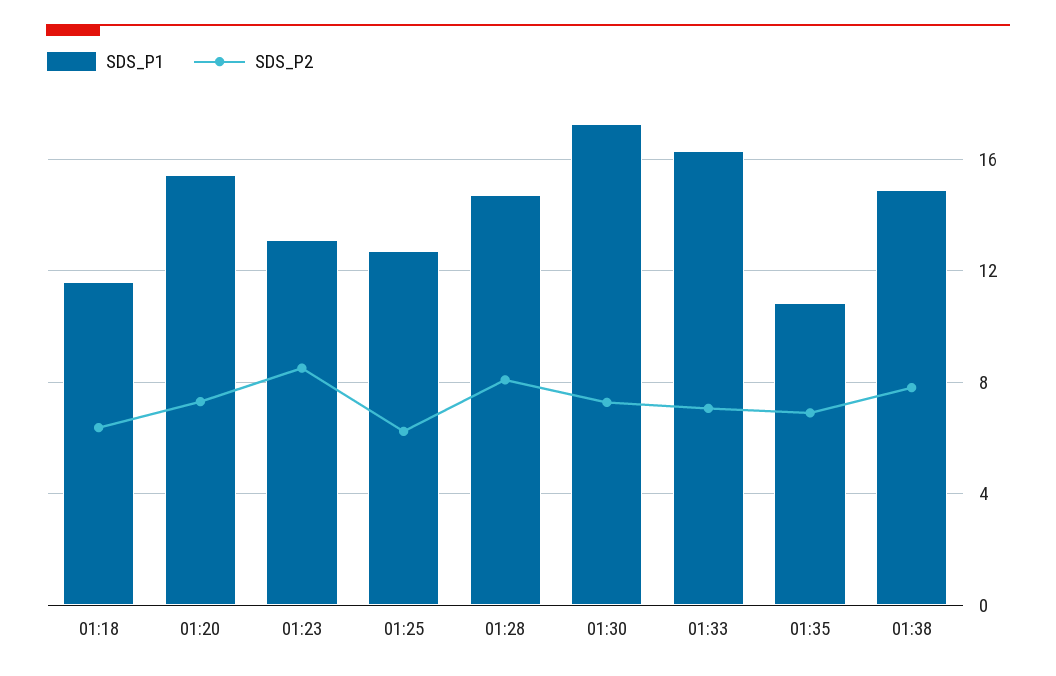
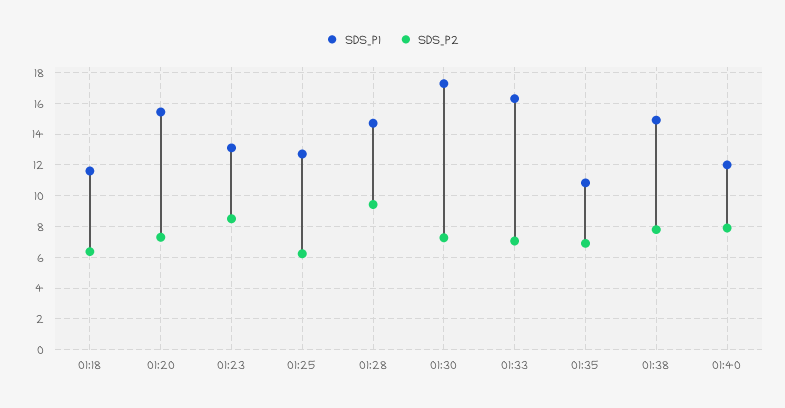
SDS_P2, 01:28: 8 -> 9.5
SDS_P1, 01:40: none -> 12
SDS_P2, 01:40: none -> 8

